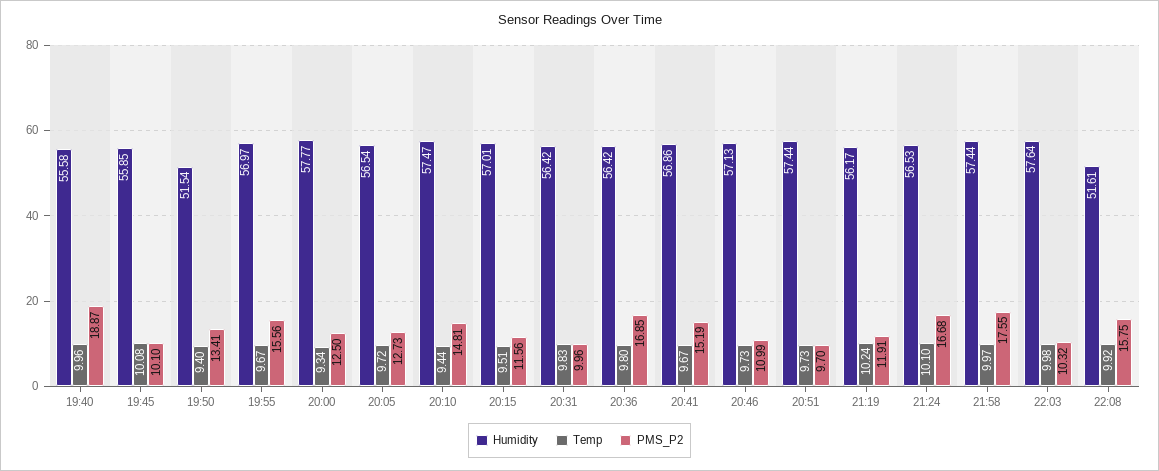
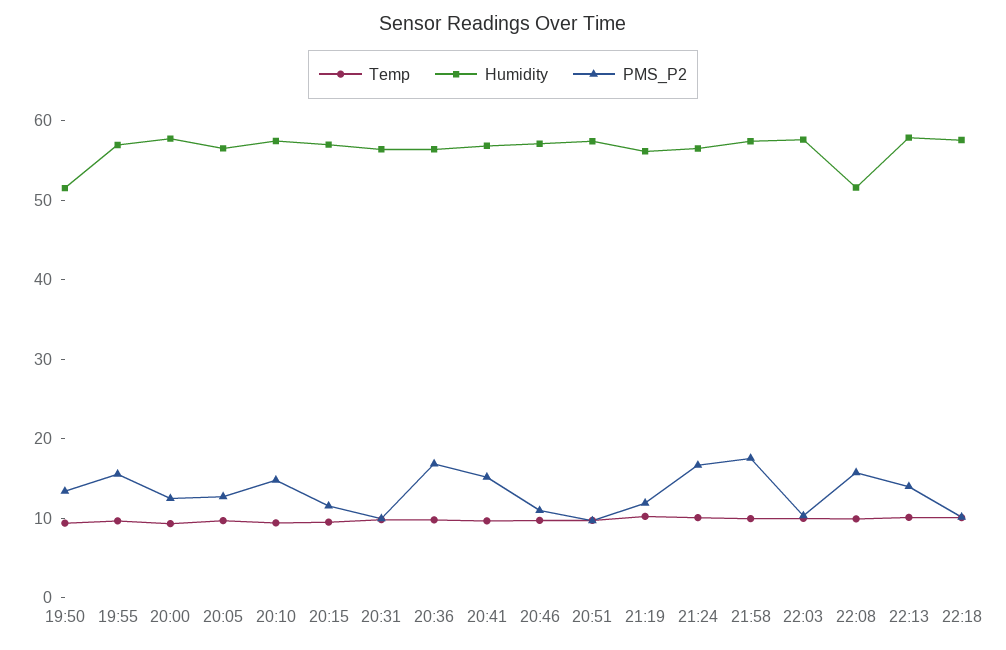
Humidity, 19:40: 55.58 -> none
Temp, 19:40: 9.96 -> none
PMS_P2, 19:40: 18.87 -> none
Humidity, 19:45: 55.85 -> none
Temp, 19:45: 10.08 -> none
PMS_P2, 19:45: 10.1 -> none
Temp, 22:13: none -> 10
Humidity, 22:13: none -> 58
PMS_P2, 22:13: none -> 14
Temp, 22:18: none -> 10
Humidity, 22:18: none -> 58
PMS_P2, 22:18: none -> 10

